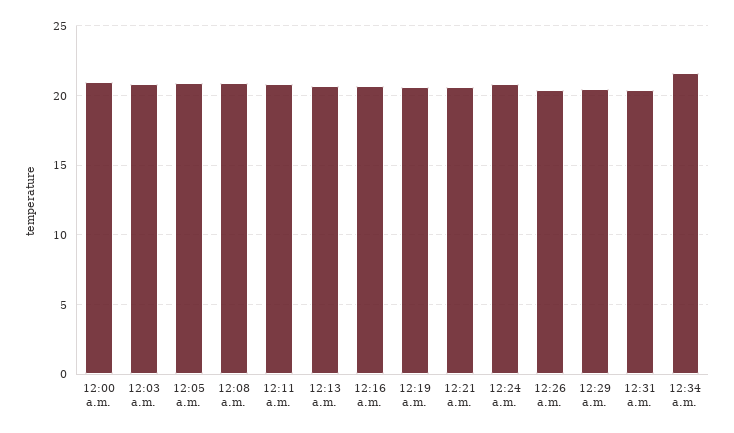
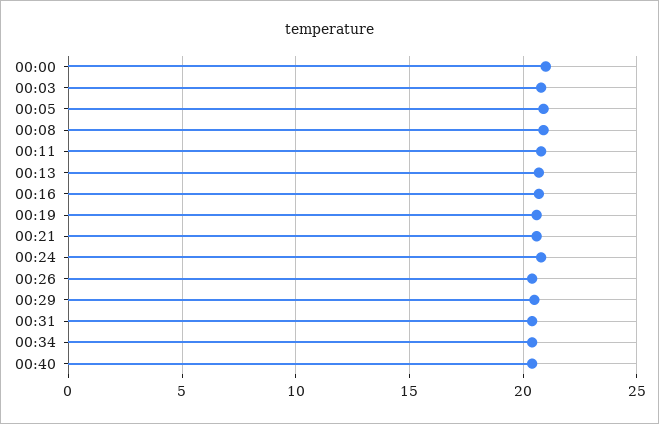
12:34 a.m.: 21.5 -> 20.5
00:40: none -> 20.5

